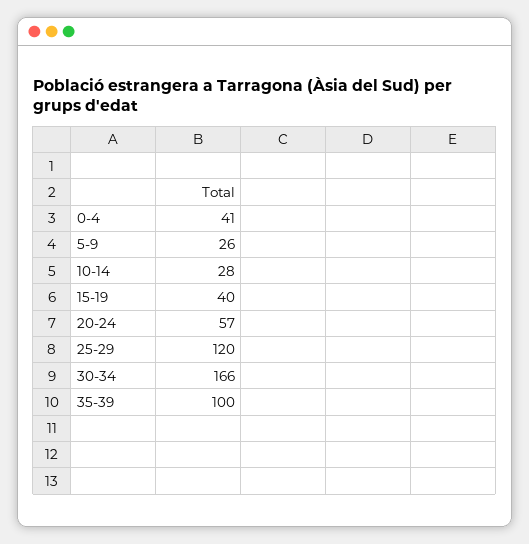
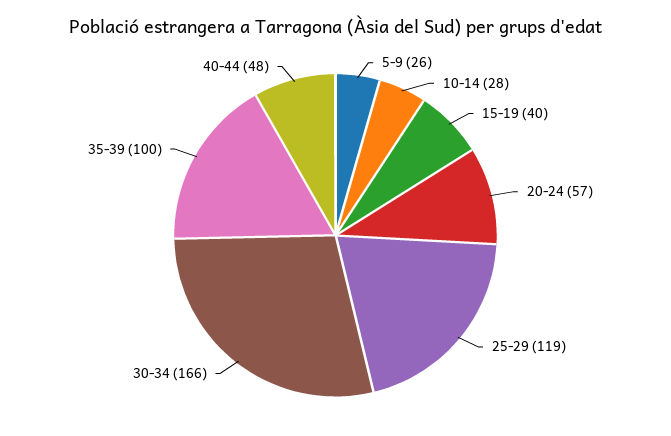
0-4: 41 -> none
25-29: 120 -> 119
40-44: none -> 48

